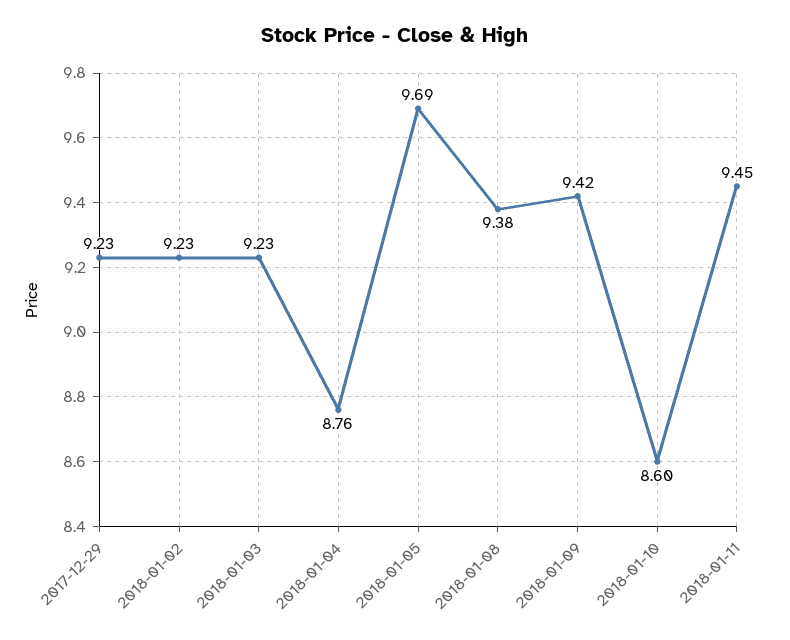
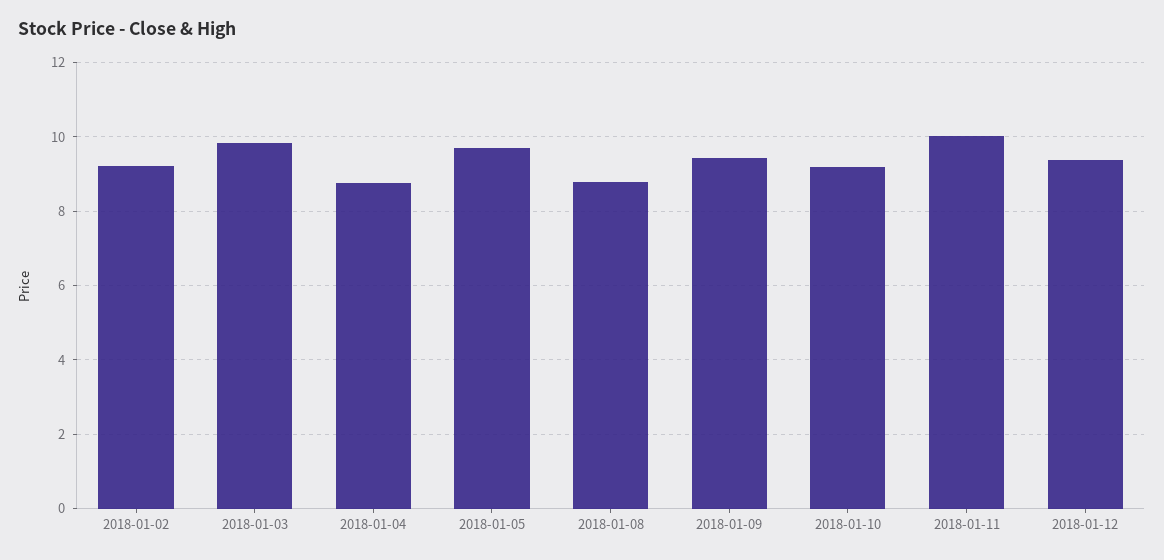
2017-12-29: 9.23 -> none
2018-01-03: 9.23 -> 9.8
2018-01-08: 9.38 -> 8.8
2018-01-10: 8.6 -> 9.2
2018-01-11: 9.45 -> 10
2018-01-12: none -> 9.4

